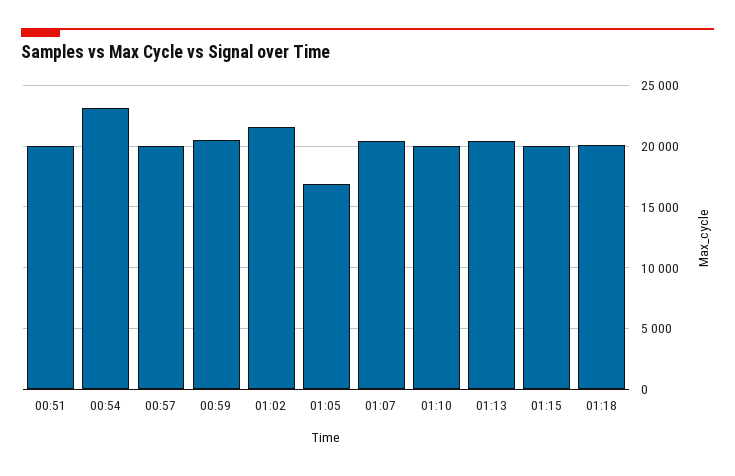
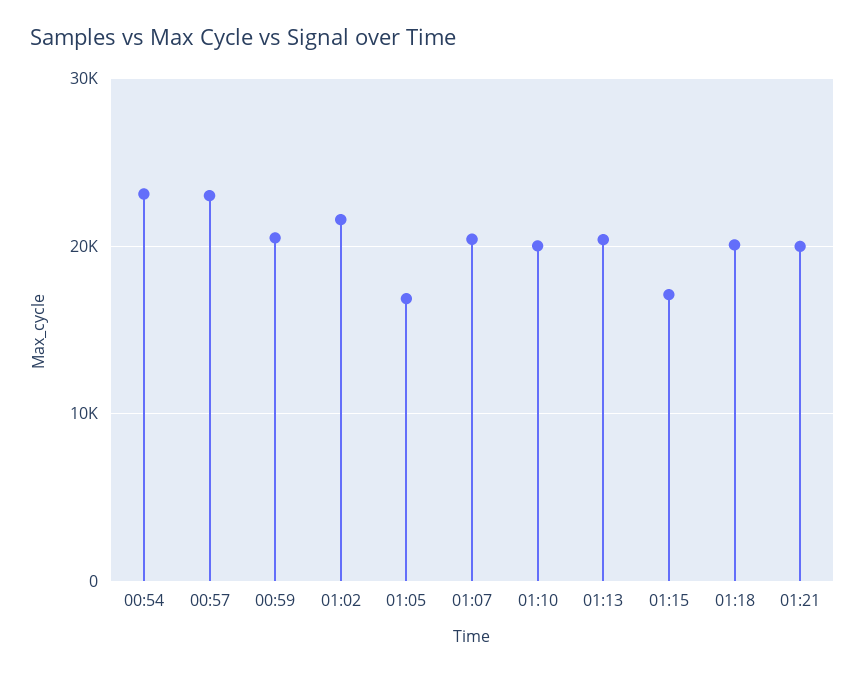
00:51: 20000 -> none
00:57: 20000 -> 23000
01:15: 20000 -> 17000
01:21: none -> 20000

